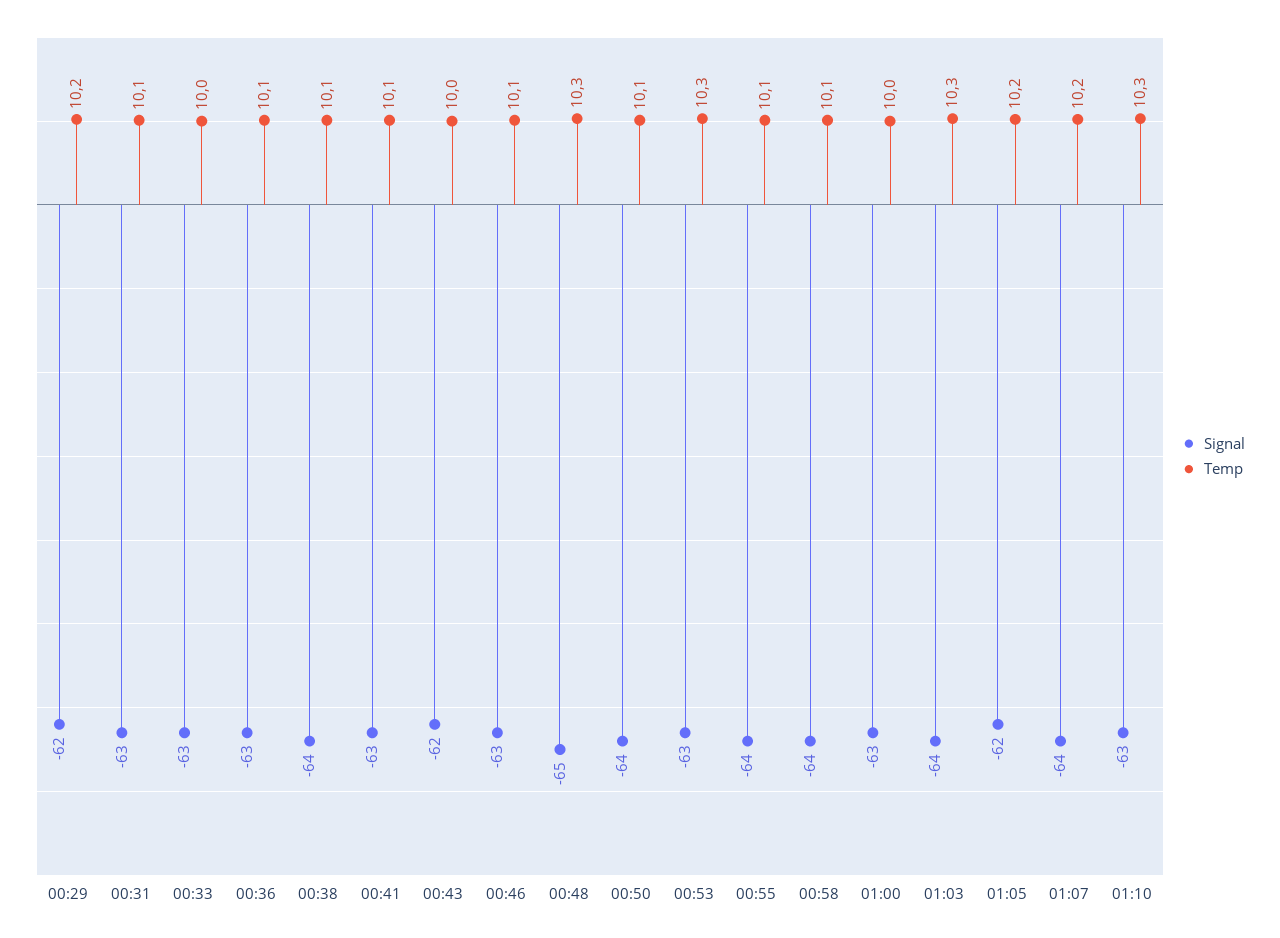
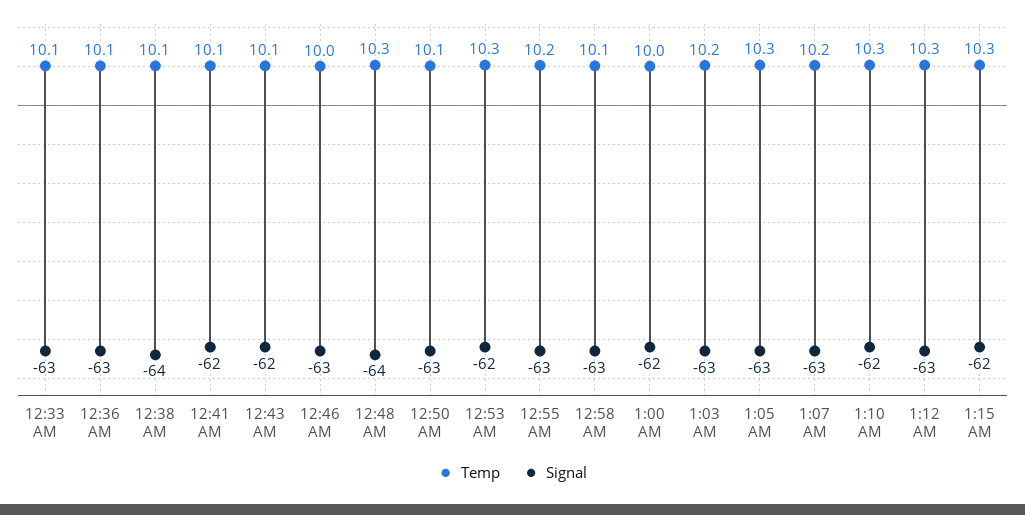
Signal, 00:29: -62 -> none
Temp, 00:29: 10.2 -> none
Signal, 00:31: -63 -> none
Temp, 00:31: 10.1 -> none
Temp, 00:33: 10 -> 10.1
Signal, 00:41: -63 -> -62
Temp, 00:43: 10 -> 10.1
Temp, 00:46: 10.1 -> 10
Signal, 00:48: -65 -> -64
Signal, 00:50: -64 -> -63
Signal, 00:53: -63 -> -62
Signal, 00:55: -64 -> -63
Temp, 00:55: 10.1 -> 10.2
Signal, 00:58: -64 -> -63
Signal, 01:00: -63 -> -62
Signal, 01:03: -64 -> -63
Temp, 01:03: 10.3 -> 10.2
Signal, 01:05: -62 -> -63
Temp, 01:05: 10.2 -> 10.3
Signal, 01:07: -64 -> -63
Signal, 01:10: -63 -> -62
Temp, 1:12 AM: none -> 10.3
Signal, 1:12 AM: none -> -63
Temp, 1:15 AM: none -> 10.3
Signal, 1:15 AM: none -> -62

